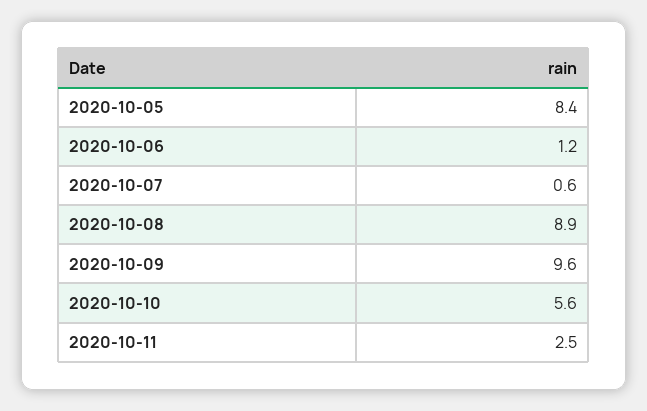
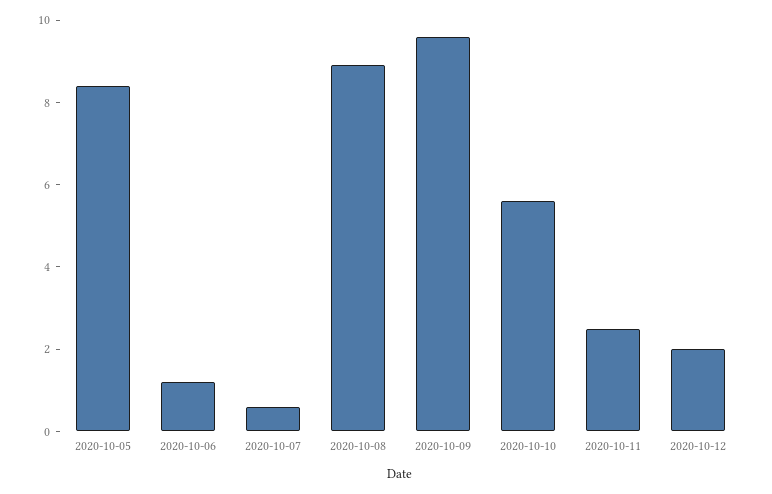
2020-10-12: none -> 2

